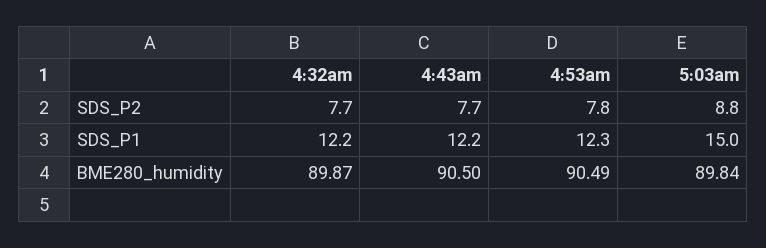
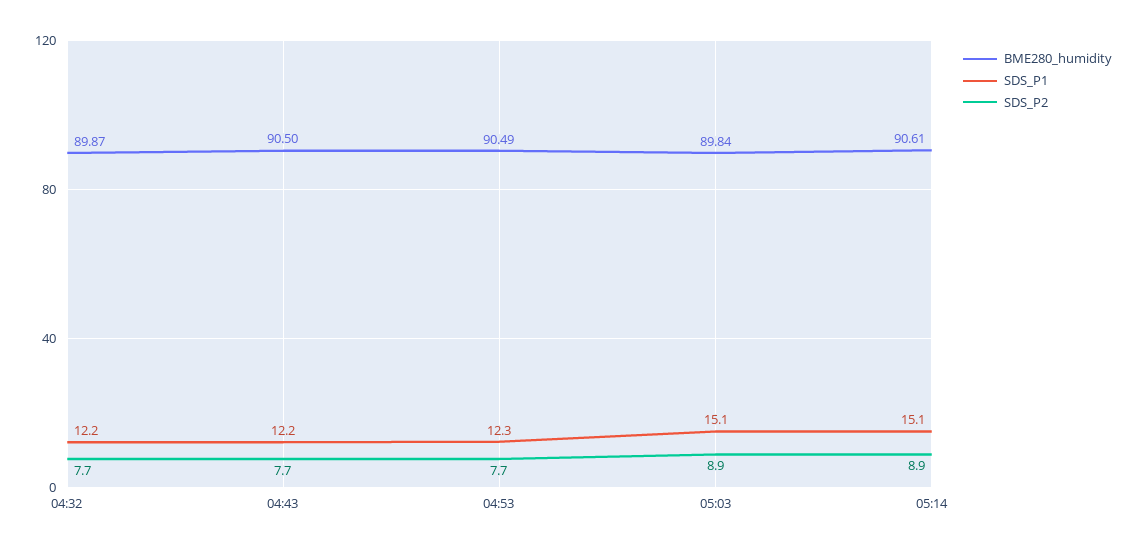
SDS_P2, 4:53am: 7.8 -> 7.7
SDS_P2, 5:03am: 8.8 -> 8.9
SDS_P1, 5:03am: 15 -> 15.1
BME280_humidity, 05:14: none -> 90.61
SDS_P1, 05:14: none -> 15.1
SDS_P2, 05:14: none -> 8.9

